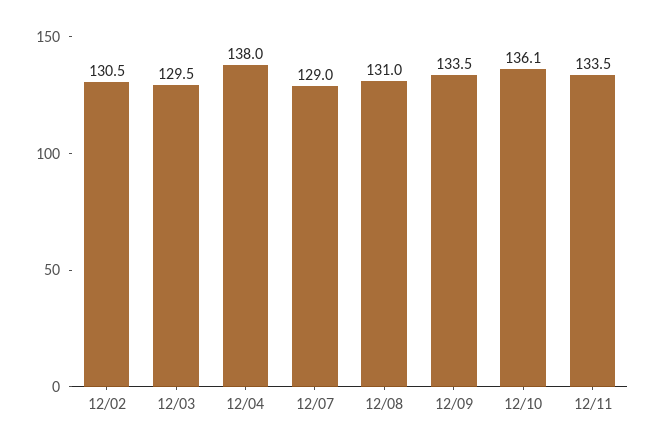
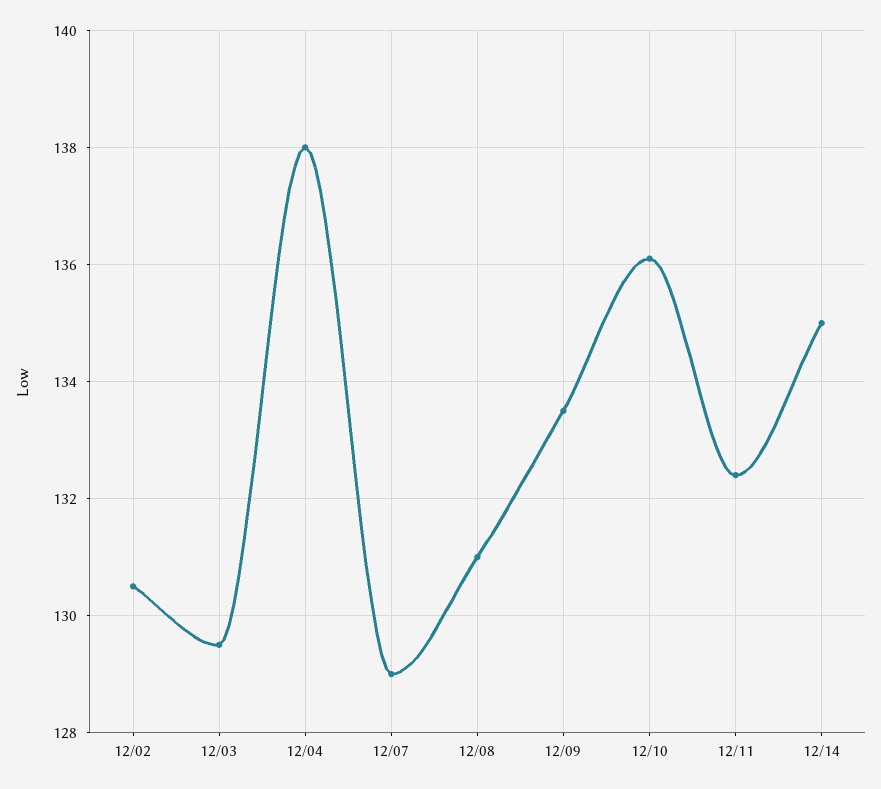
12/11: 133.5 -> 132.5
12/14: none -> 135

